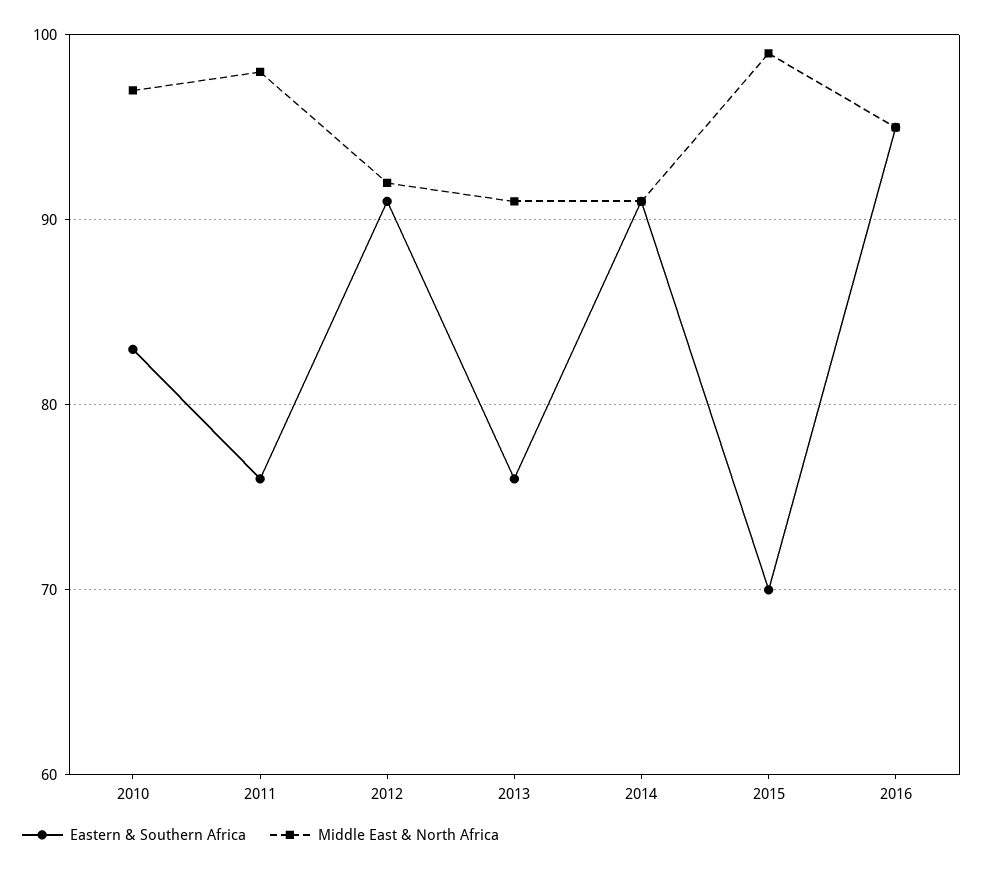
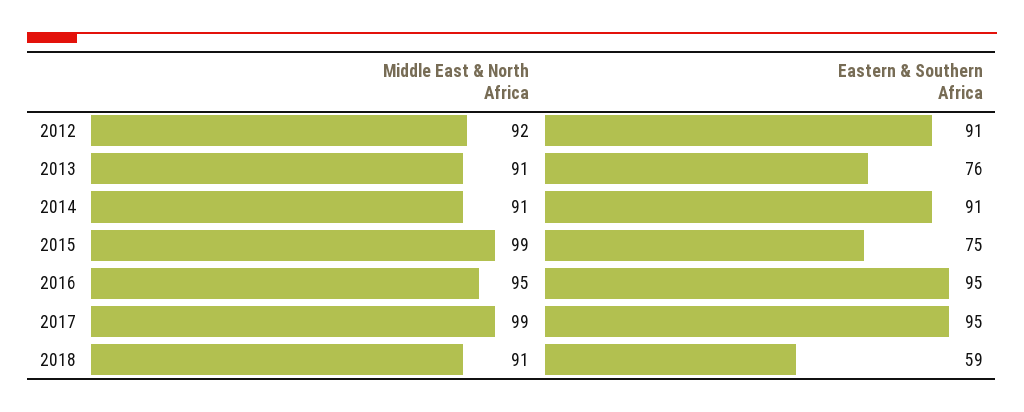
Eastern & Southern Africa, 2010: 83 -> none
Middle East & North Africa, 2010: 97 -> none
Eastern & Southern Africa, 2011: 76 -> none
Middle East & North Africa, 2011: 98 -> none
Eastern & Southern Africa, 2015: 70 -> 75
Middle East & North Africa, 2017: none -> 99
Eastern & Southern Africa, 2017: none -> 95
Middle East & North Africa, 2018: none -> 91
Eastern & Southern Africa, 2018: none -> 59

